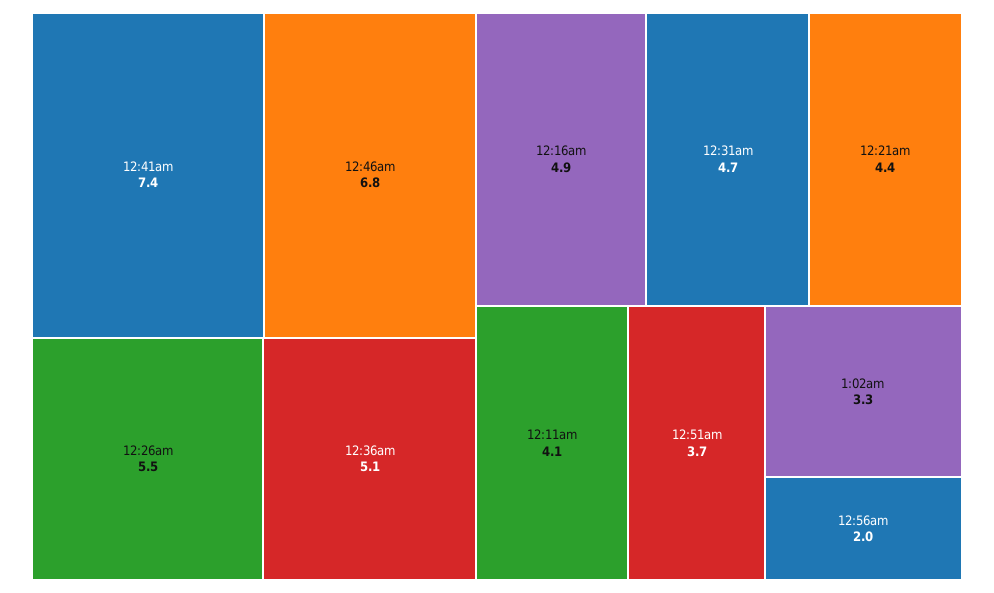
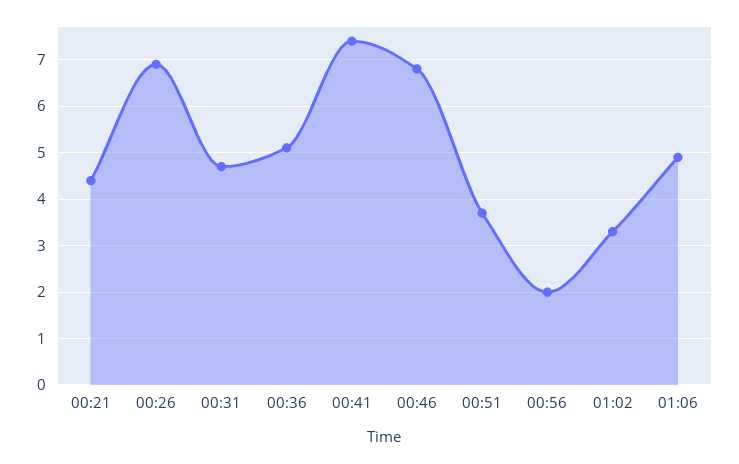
12:26am: 5.5 -> 7
12:16am: 4.9 -> none
12:11am: 4.1 -> none
01:06: none -> 5

